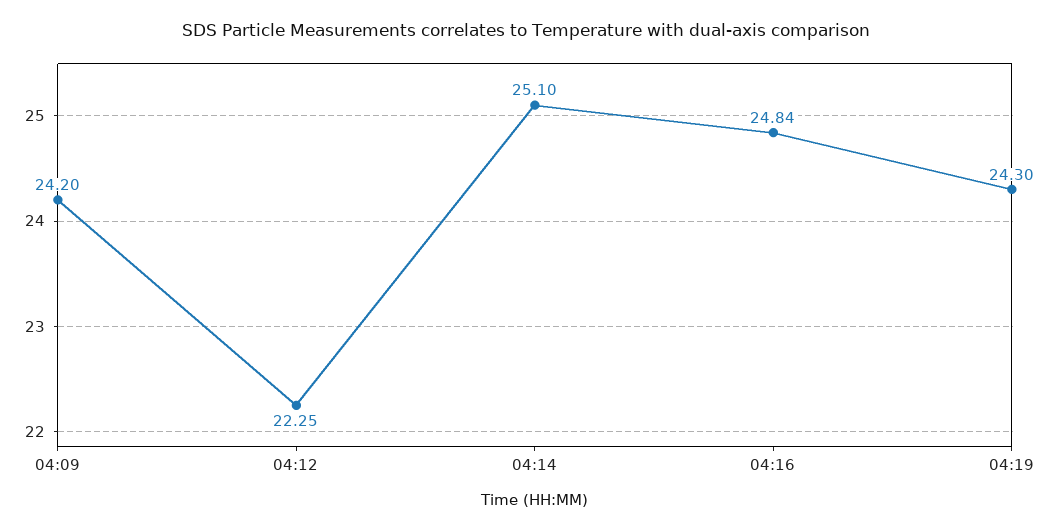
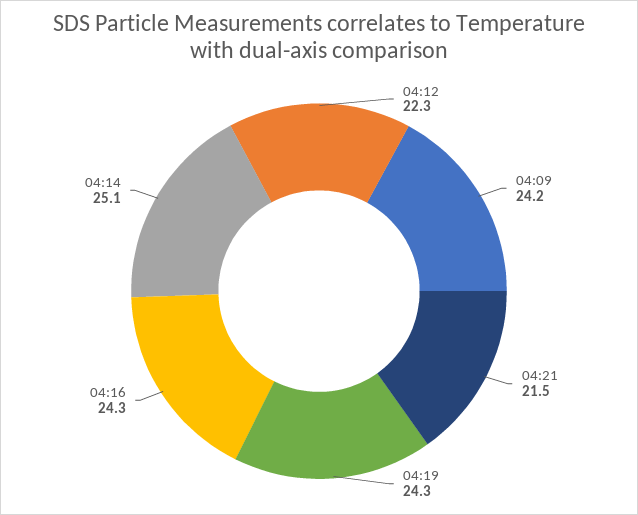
04:16: 24.84 -> 24.3
04:21: none -> 21.5

